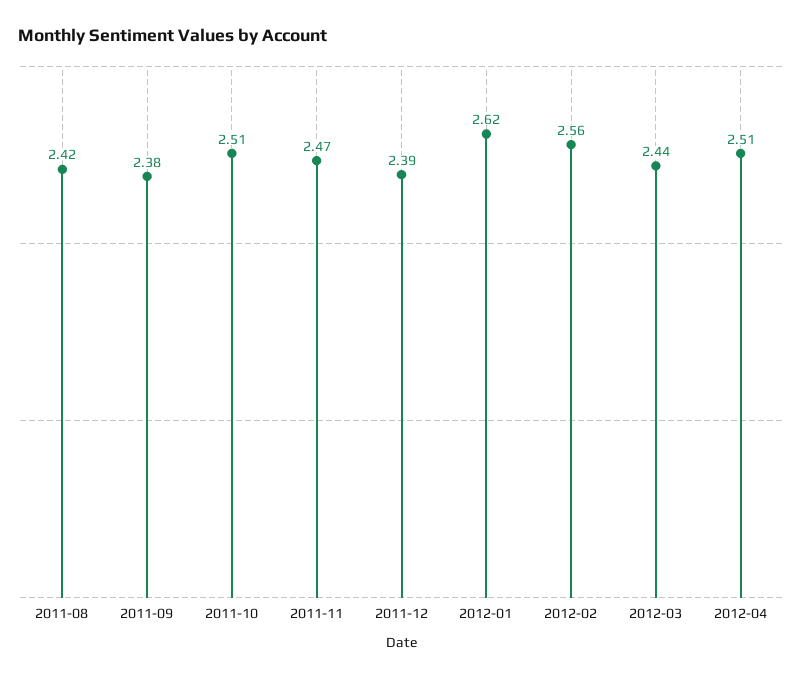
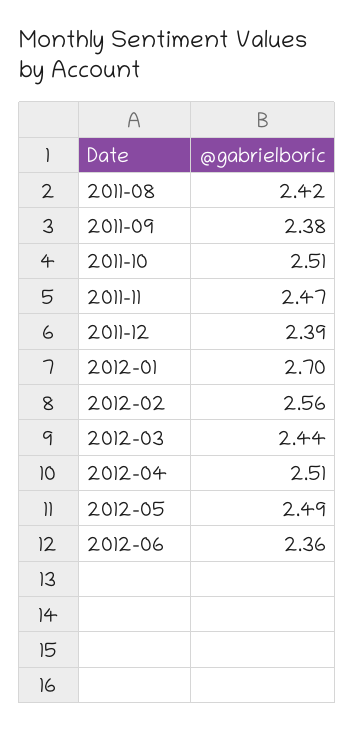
2012-01: 2.62 -> 2.7
2012-05: none -> 2.49
2012-06: none -> 2.36

